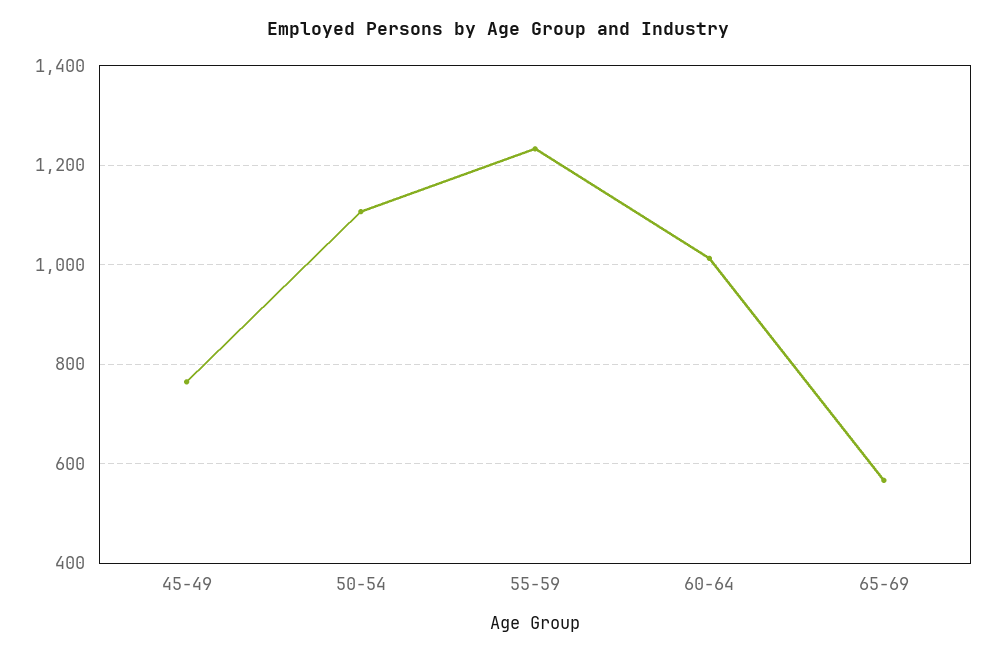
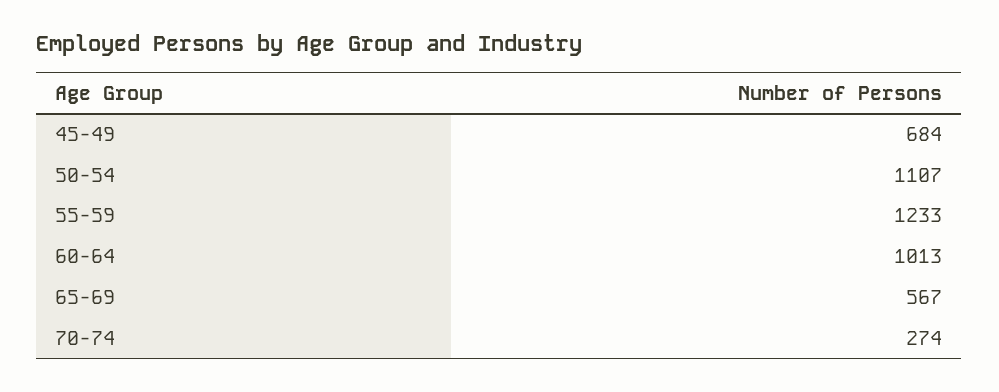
45-49: 760 -> 684
70-74: none -> 274

